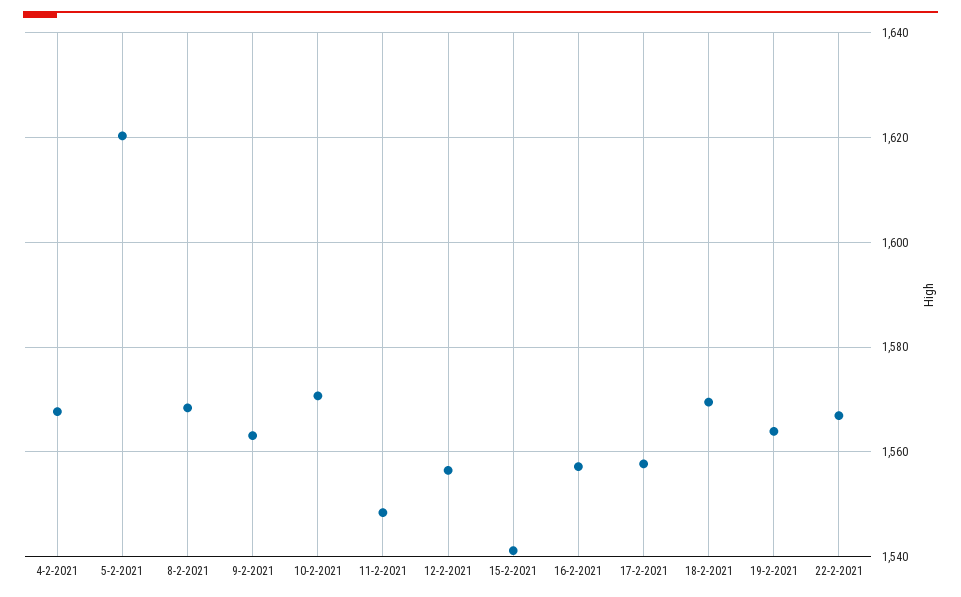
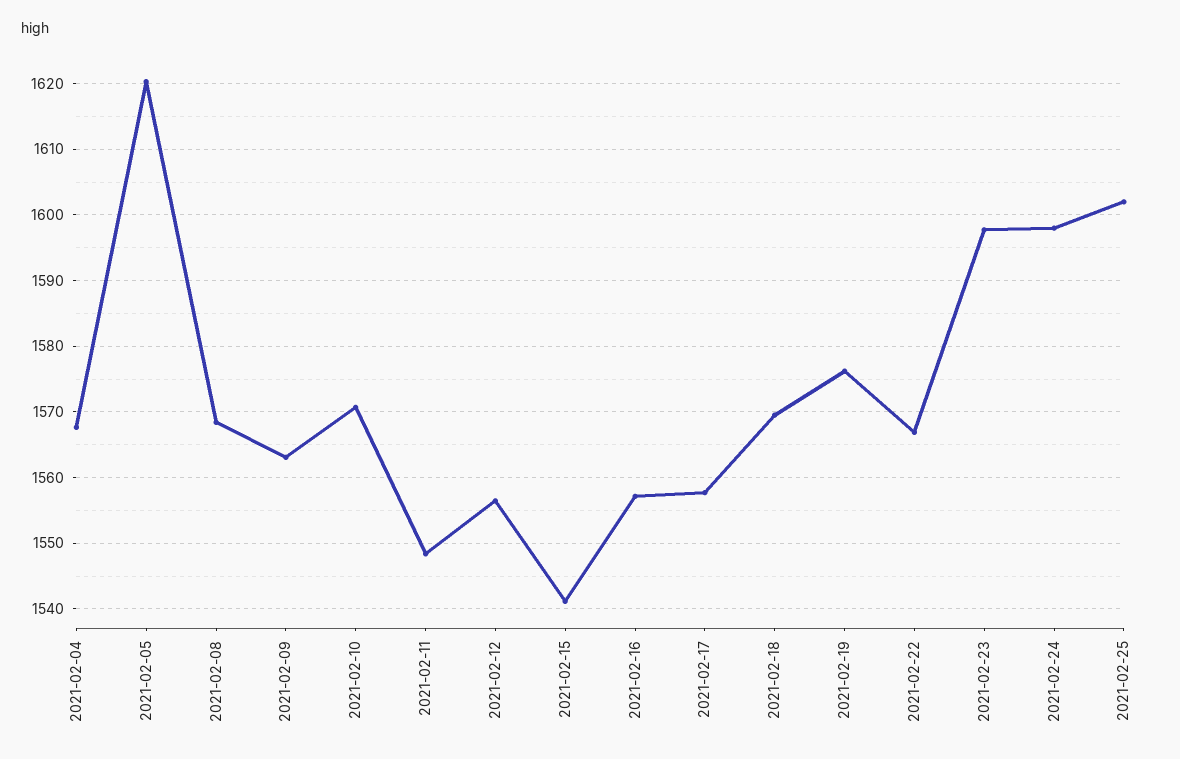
19-2-2021: 1564 -> 1576
2021-02-23: none -> 1598
2021-02-24: none -> 1598
2021-02-25: none -> 1602

